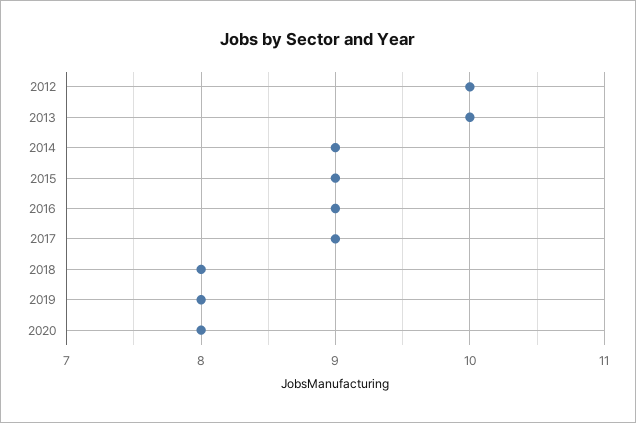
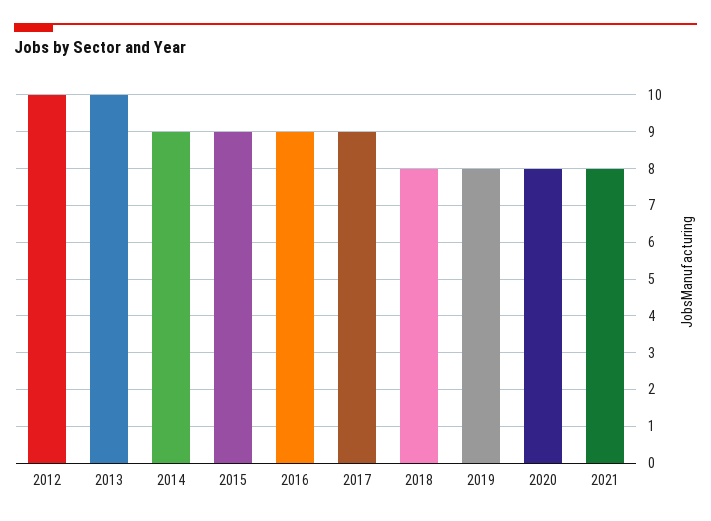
2021: none -> 8

